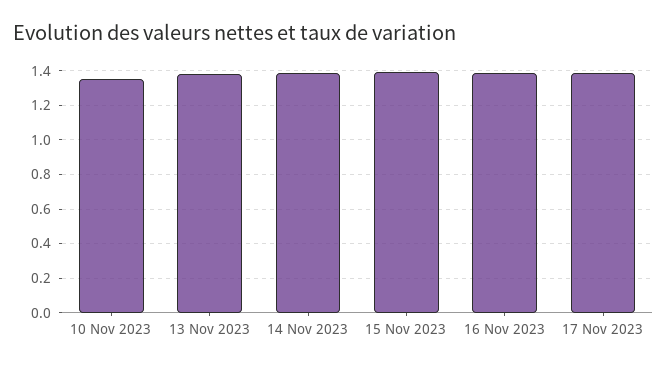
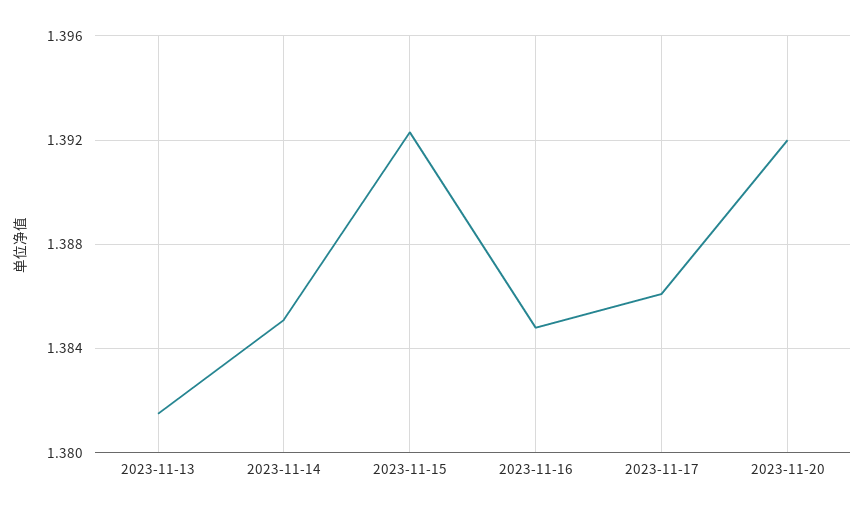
10 Nov 2023: 1.35 -> none
2023-11-20: none -> 1.392

